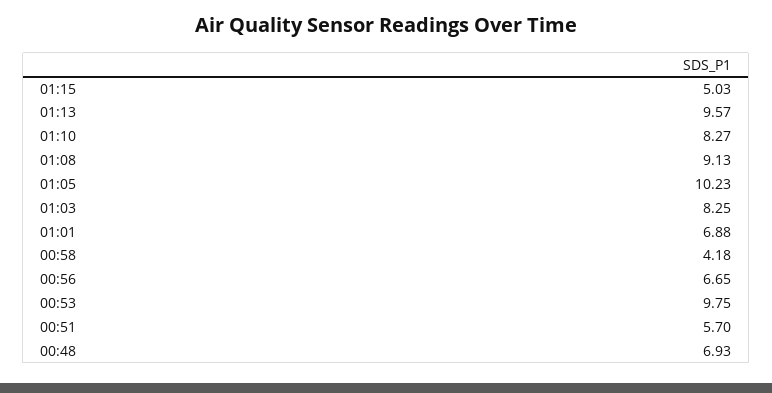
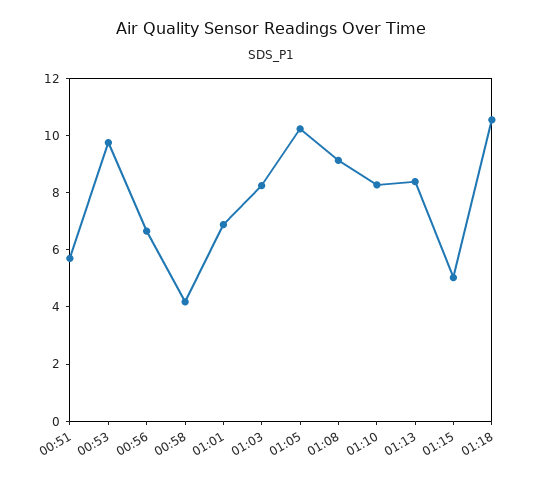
01:13: 9.57 -> 8.5
00:48: 6.93 -> none
01:18: none -> 10.5

